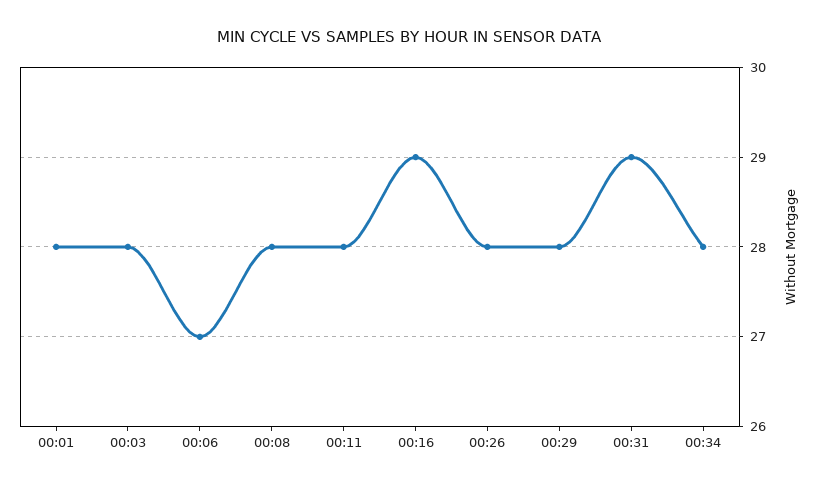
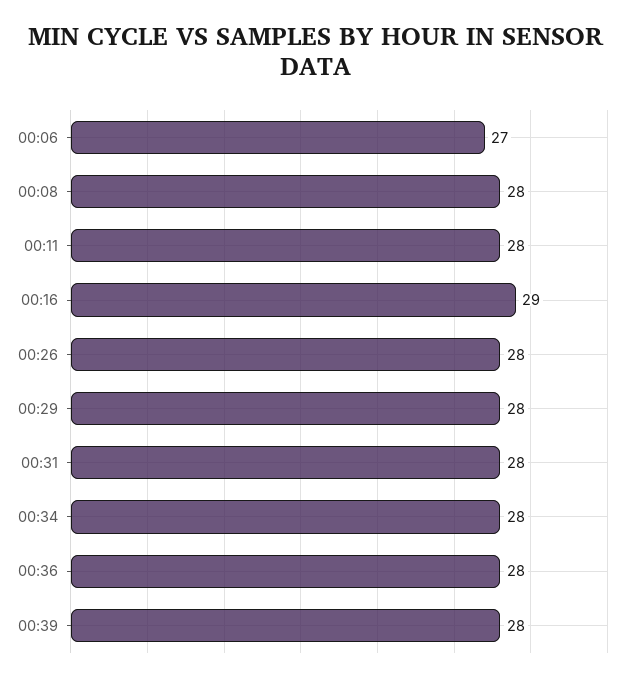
00:01: 28 -> none
00:03: 28 -> none
00:31: 29 -> 28
00:36: none -> 28
00:39: none -> 28

